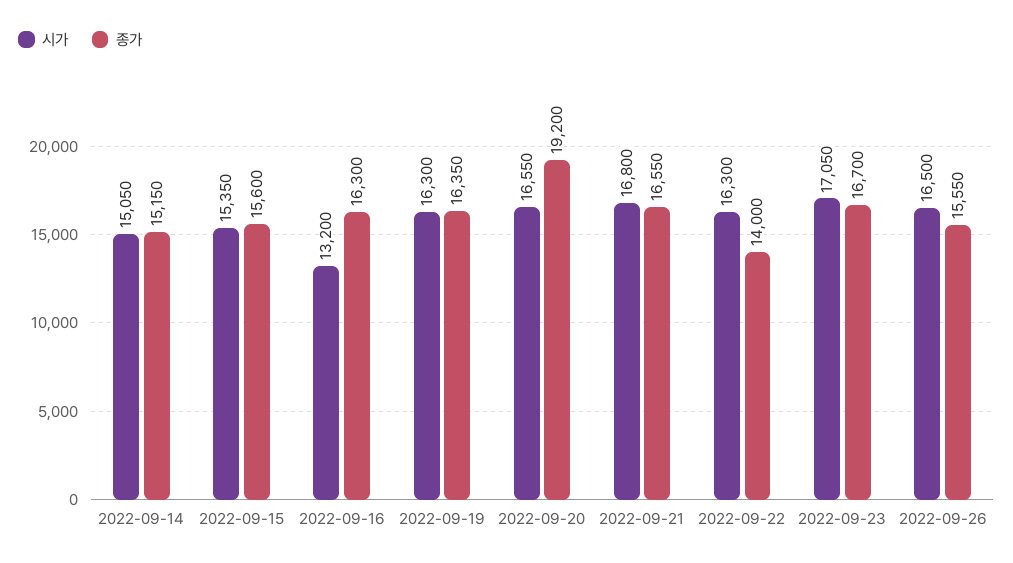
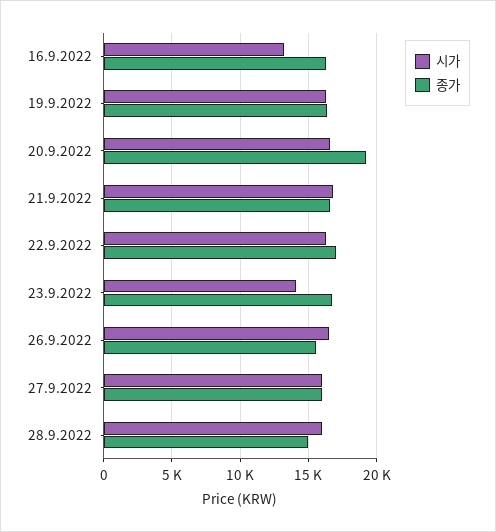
시가, 2022-09-14: 15050 -> none
종가, 2022-09-14: 15150 -> none
시가, 2022-09-15: 15350 -> none
종가, 2022-09-15: 15600 -> none
종가, 2022-09-22: 14000 -> 17000
시가, 2022-09-23: 17050 -> 14000
시가, 27.9.2022: none -> 16000
종가, 27.9.2022: none -> 16000
시가, 28.9.2022: none -> 16000
종가, 28.9.2022: none -> 15000

